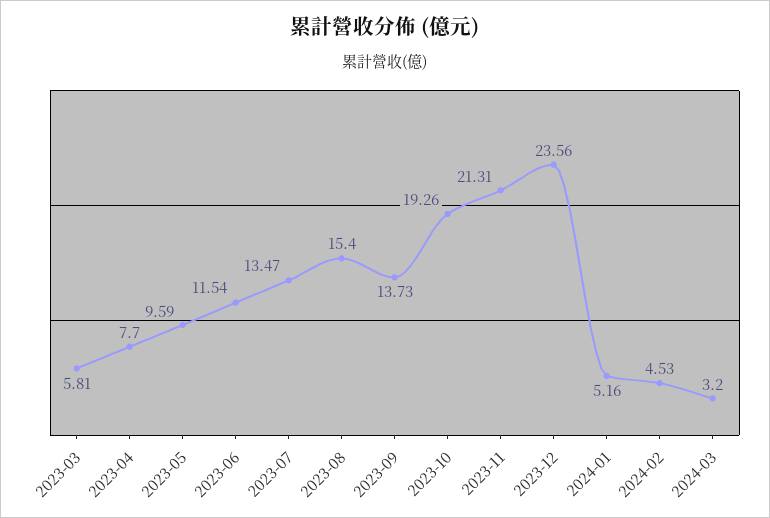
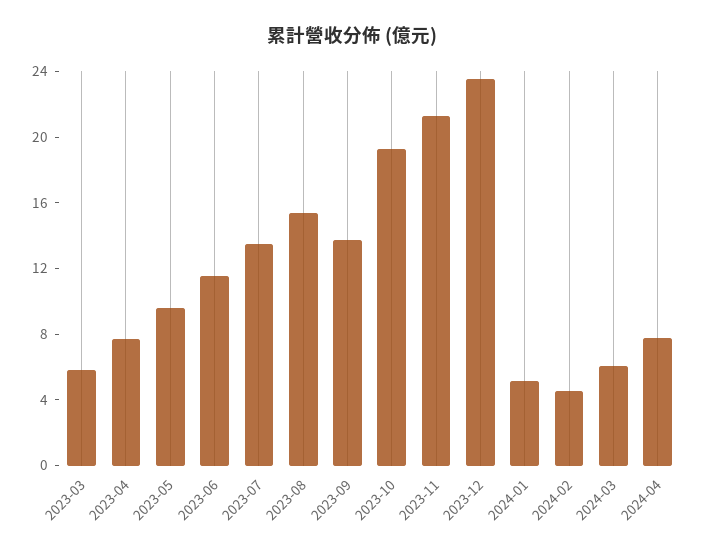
2024-03: 3.2 -> 6
2024-04: none -> 8

